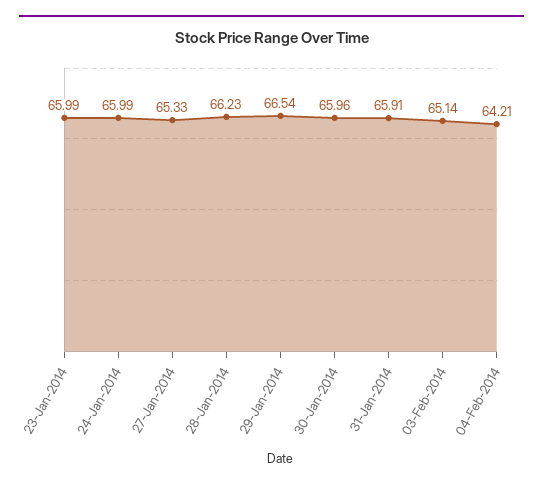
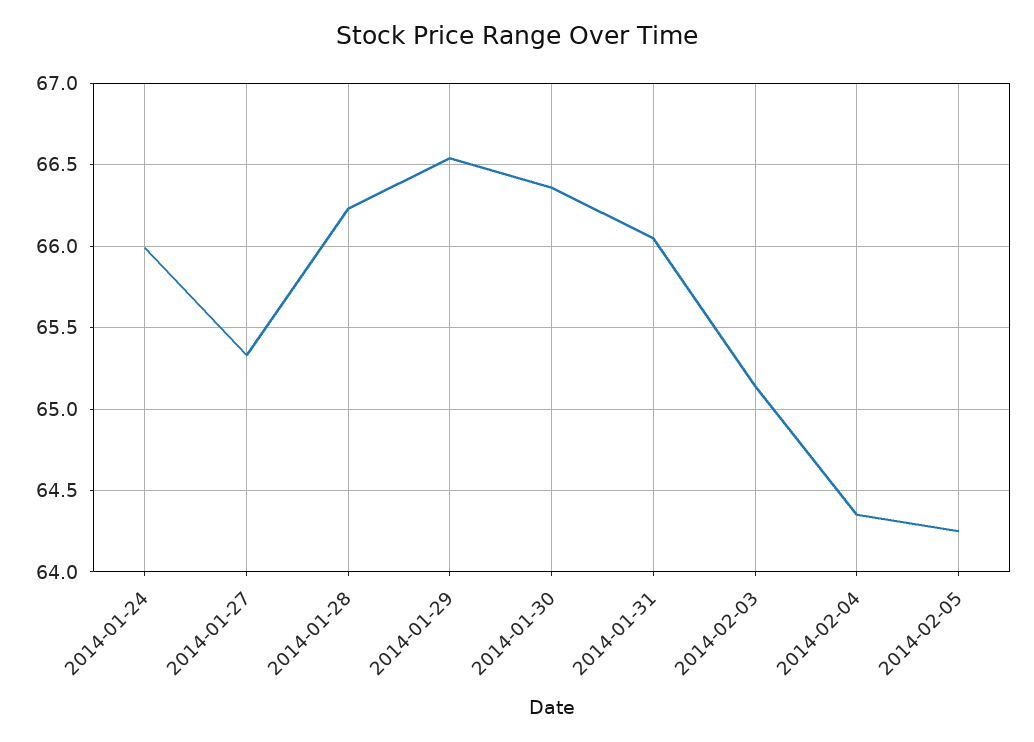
23-Jan-2014: 65.99 -> none
30-Jan-2014: 65.96 -> 66.35
31-Jan-2014: 65.91 -> 66.05
04-Feb-2014: 64.21 -> 64.35
2014-02-05: none -> 64.25

